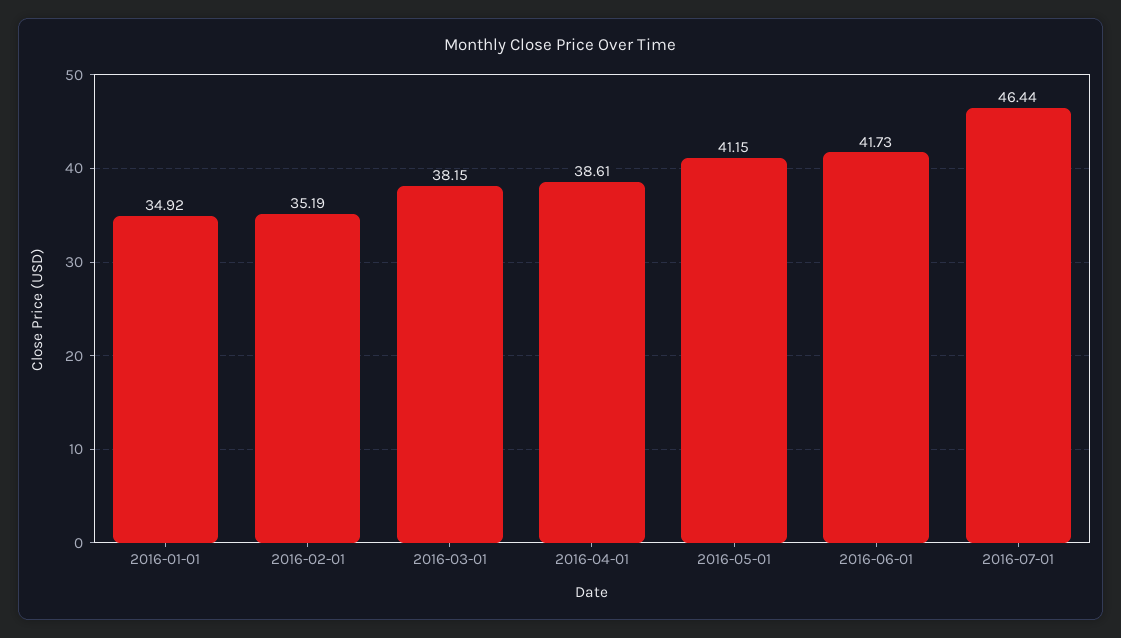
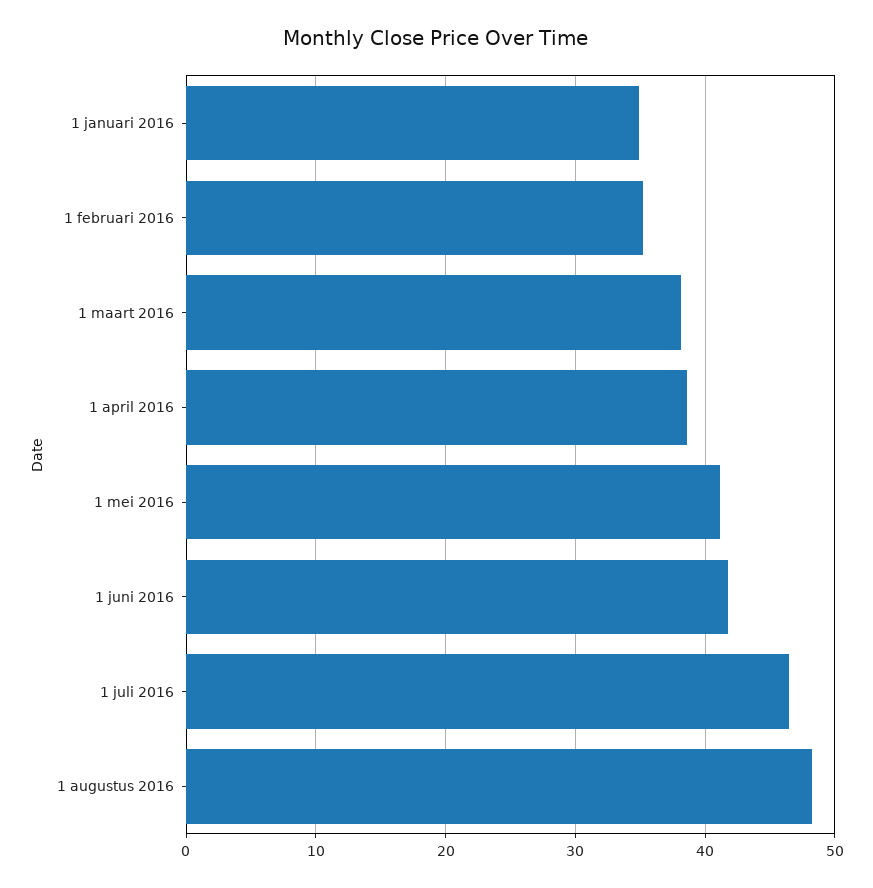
1 augustus 2016: none -> 48

